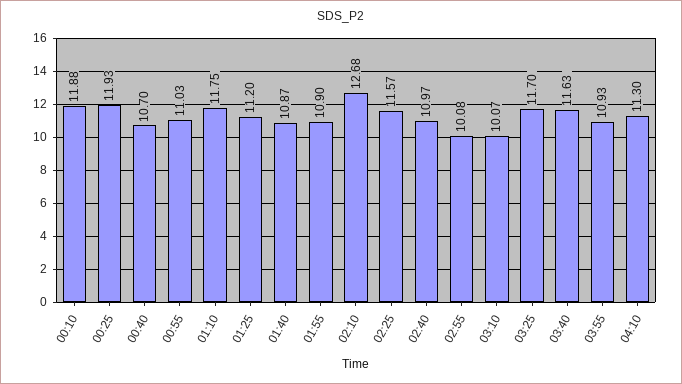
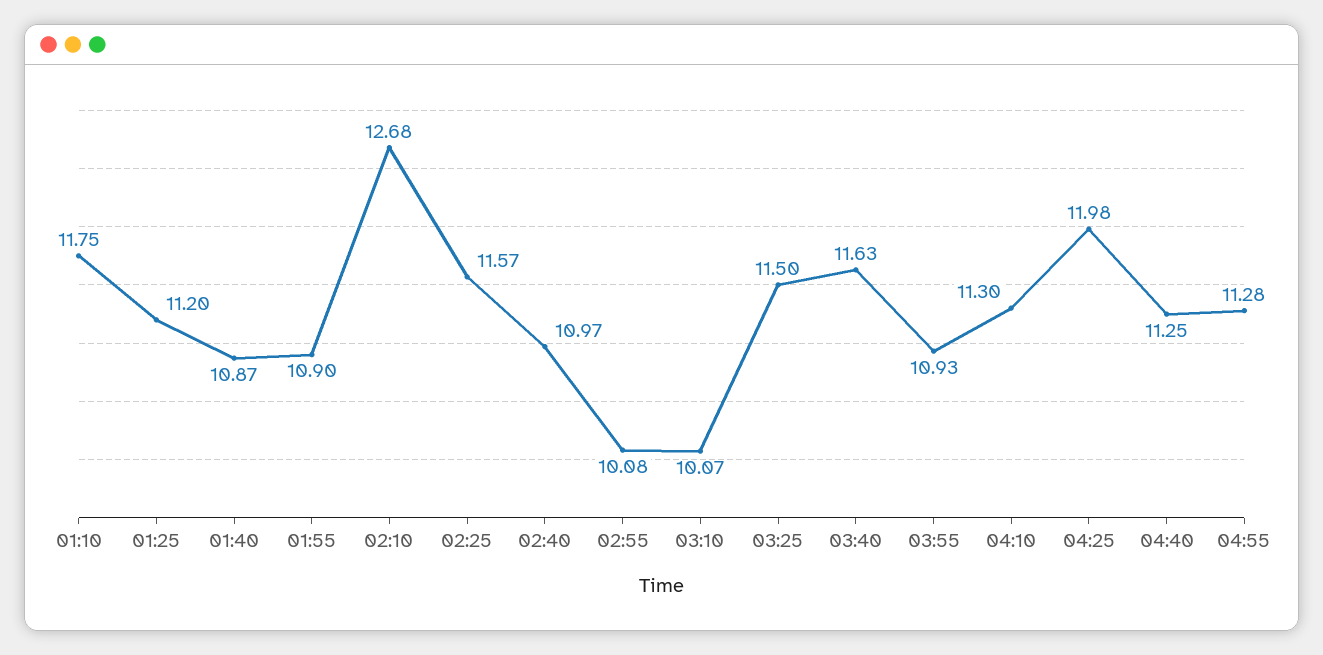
00:10: 11.88 -> none
00:25: 11.93 -> none
00:40: 10.7 -> none
00:55: 11.03 -> none
03:25: 11.7 -> 11.5
04:25: none -> 11.98
04:40: none -> 11.25
04:55: none -> 11.28

